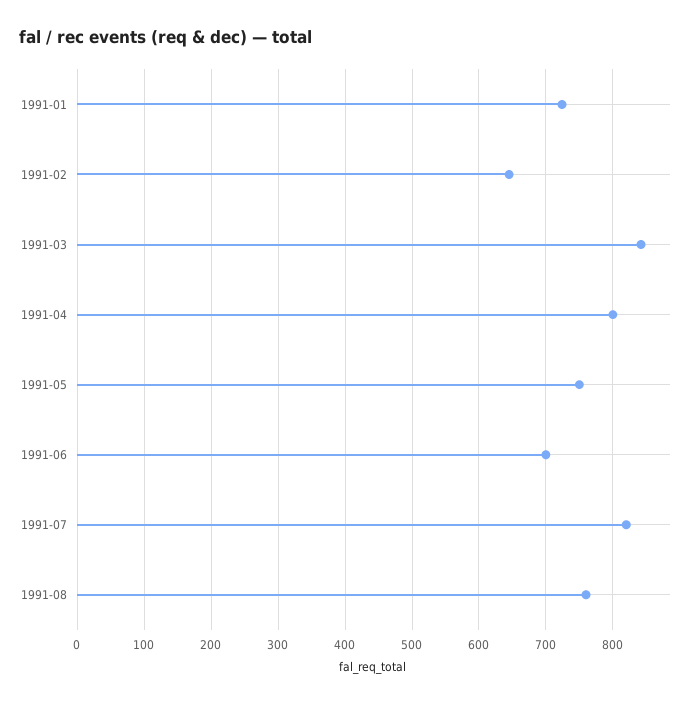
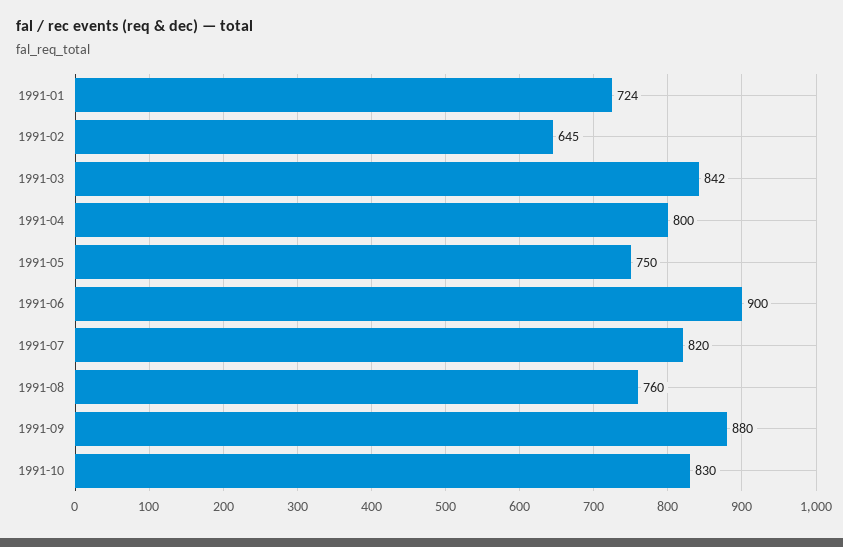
1991-06: 700 -> 900
1991-09: none -> 880
1991-10: none -> 830

